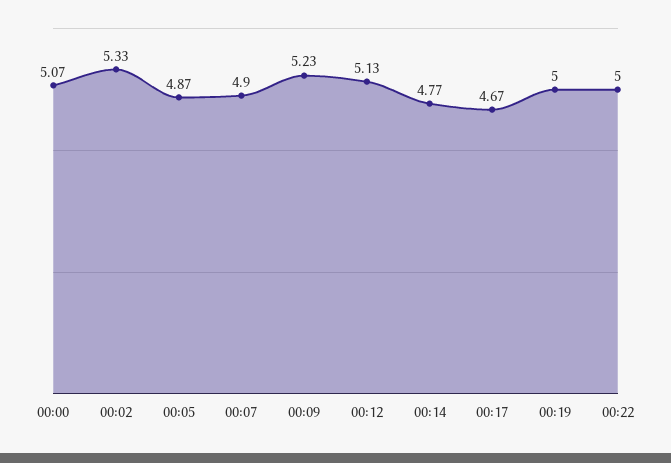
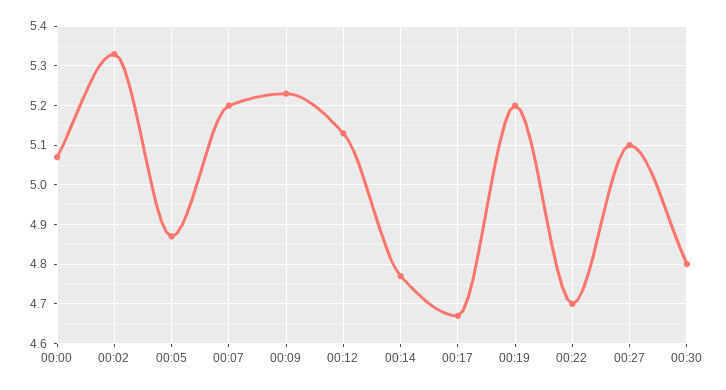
00:07: 4.9 -> 5.2
00:19: 5 -> 5.2
00:22: 5 -> 4.7
00:27: none -> 5.1
00:30: none -> 4.8

